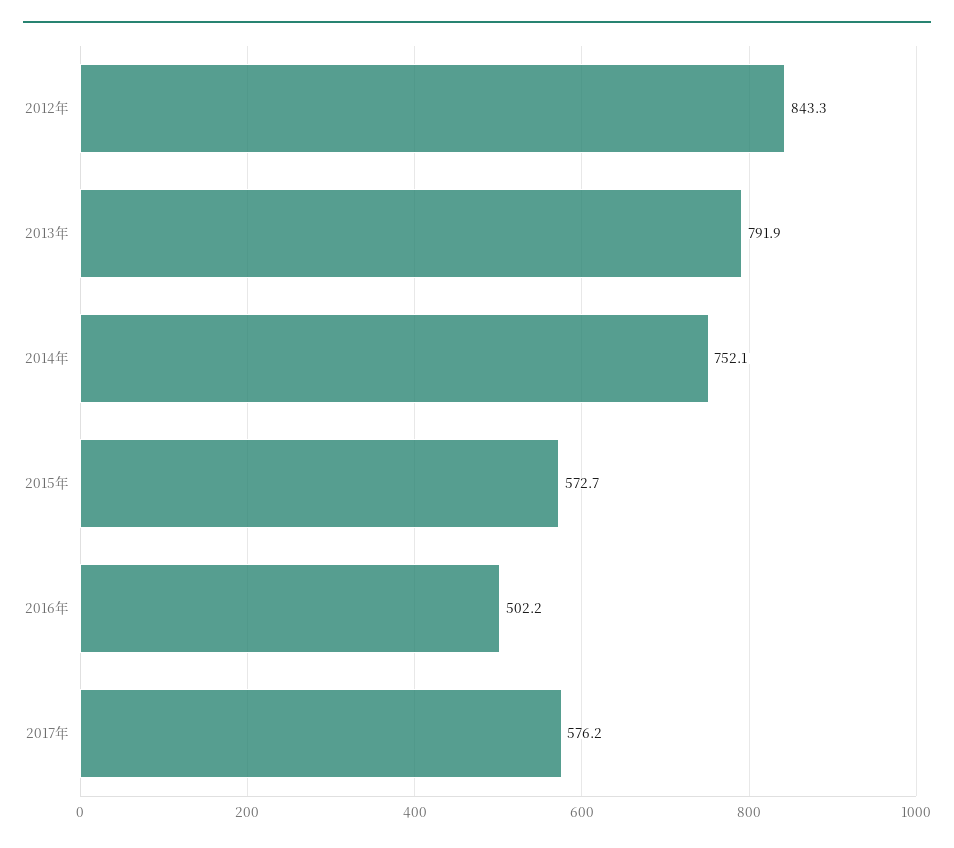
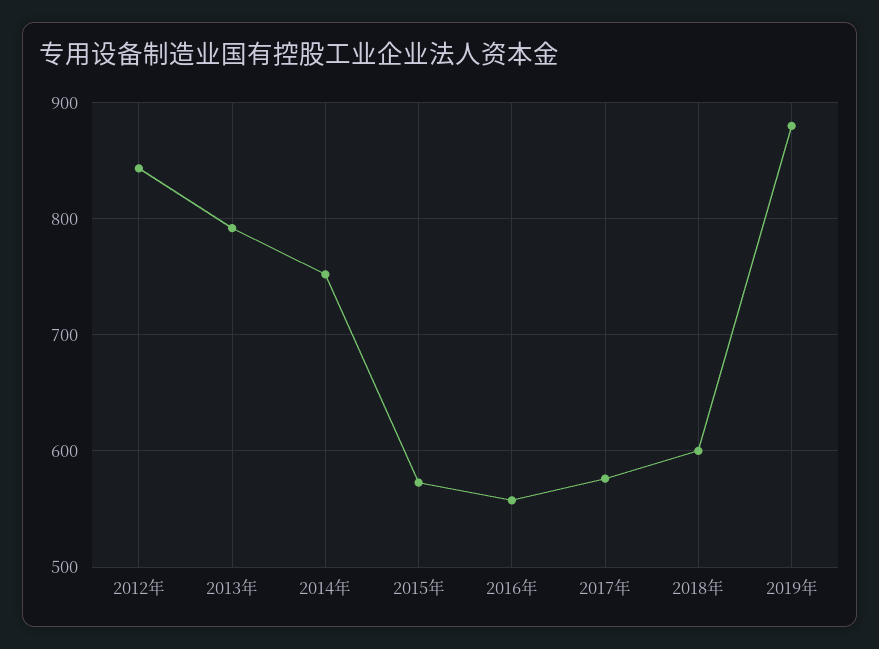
2016年: 502.2 -> 560
2018年: none -> 600
2019年: none -> 880

